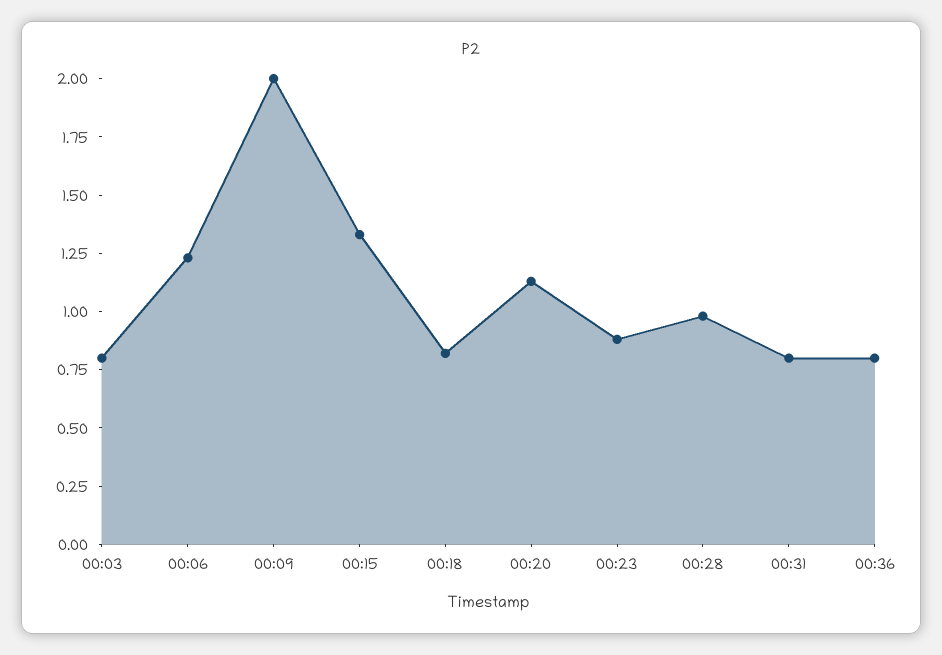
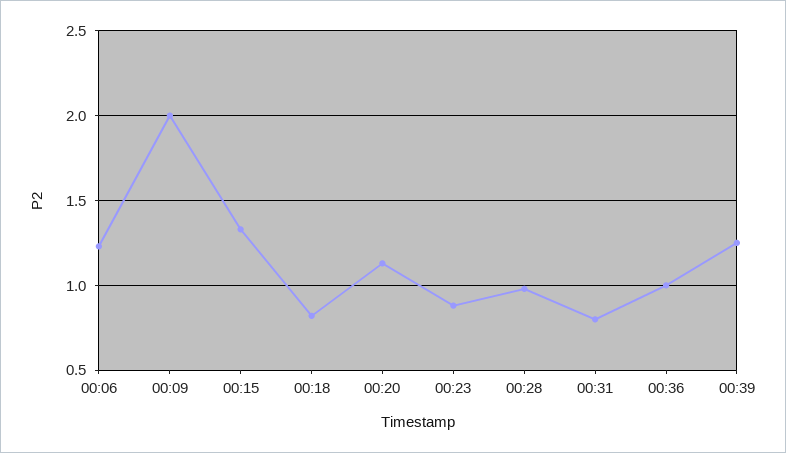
00:03: 0.8 -> none
00:36: 0.8 -> 1
00:39: none -> 1.25

